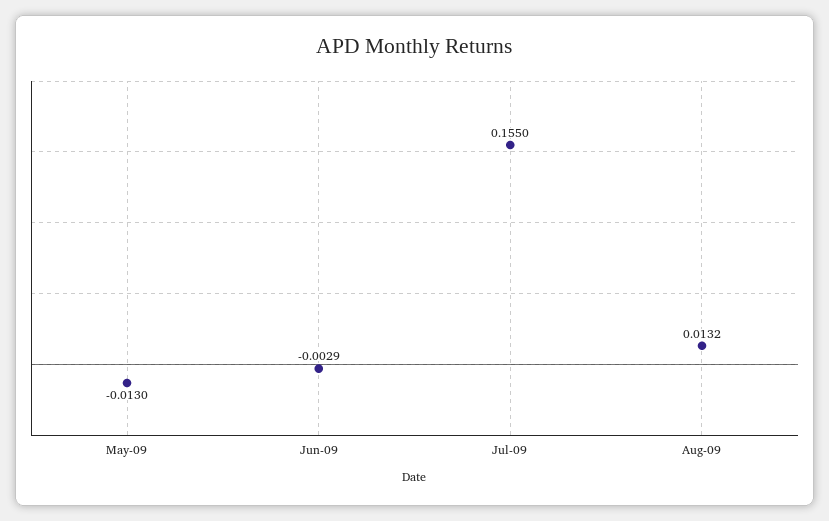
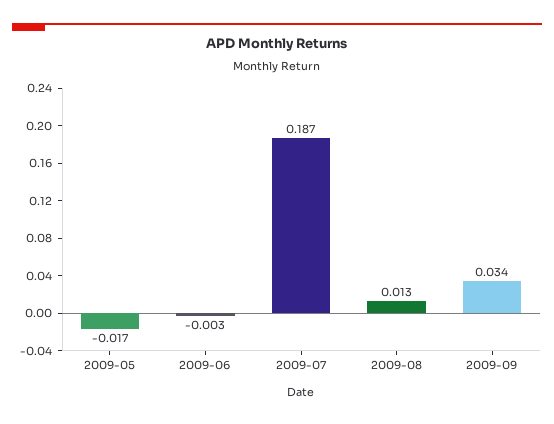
May-09: -0.013 -> -0.017
Jul-09: 0.155 -> 0.187
2009-09: none -> 0.034

